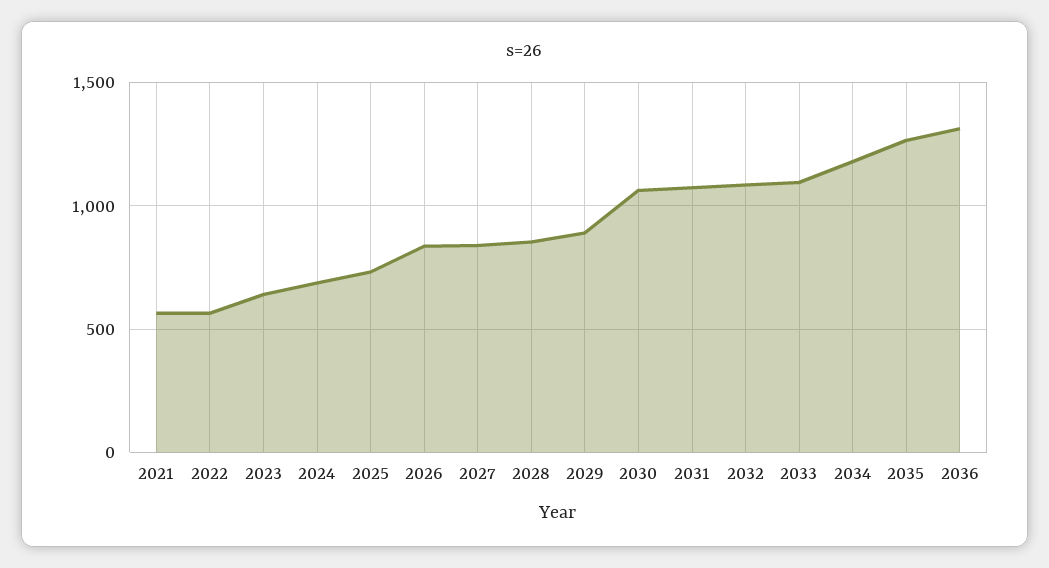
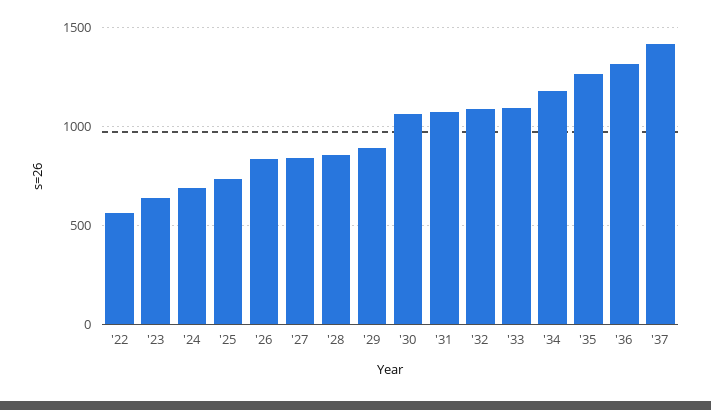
2021: 550 -> none
'37: none -> 1400

